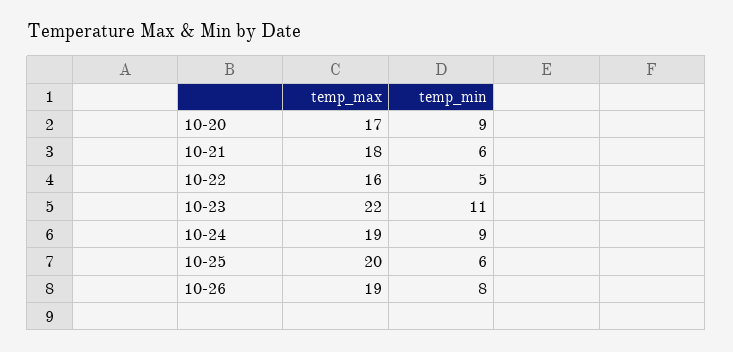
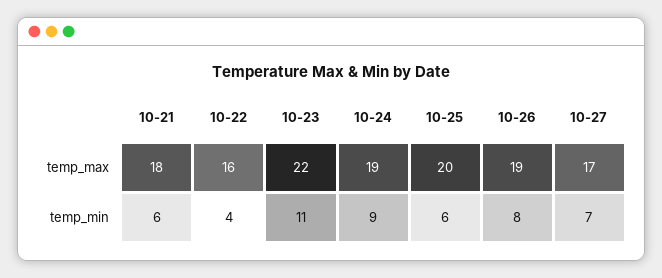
temp_max, 10-20: 17 -> none
temp_min, 10-20: 9 -> none
temp_min, 10-22: 5 -> 4
temp_max, 10-27: none -> 17
temp_min, 10-27: none -> 7

